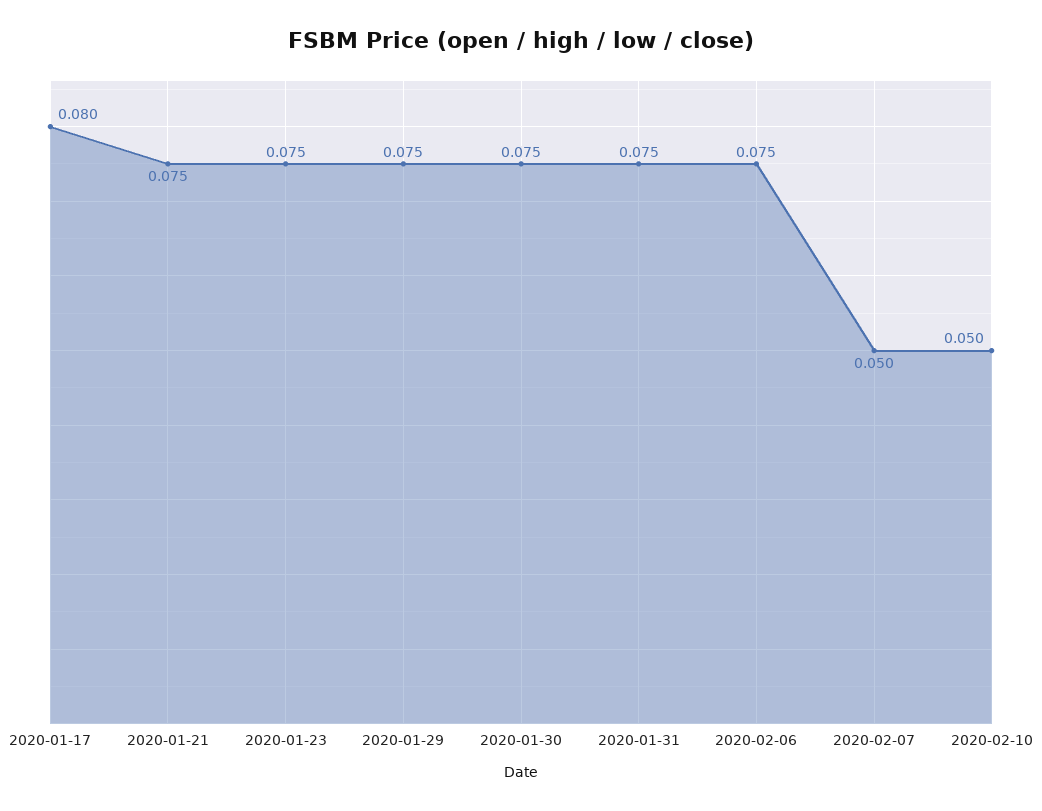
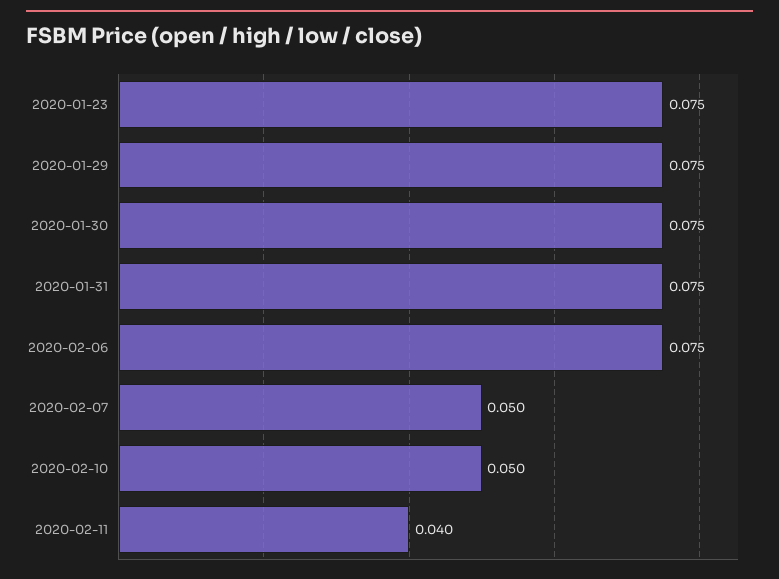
2020-01-17: 0.08 -> none
2020-01-21: 0.075 -> none
2020-02-11: none -> 0.04

